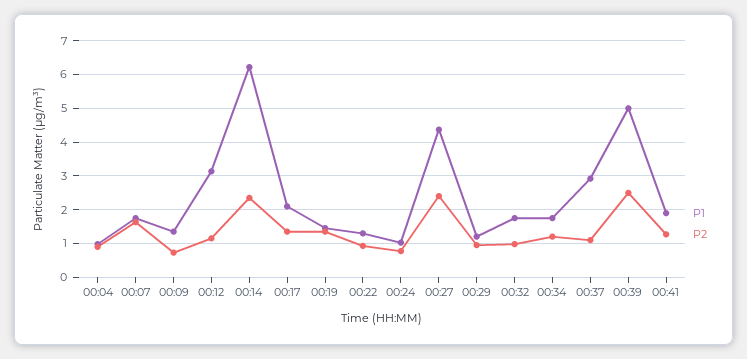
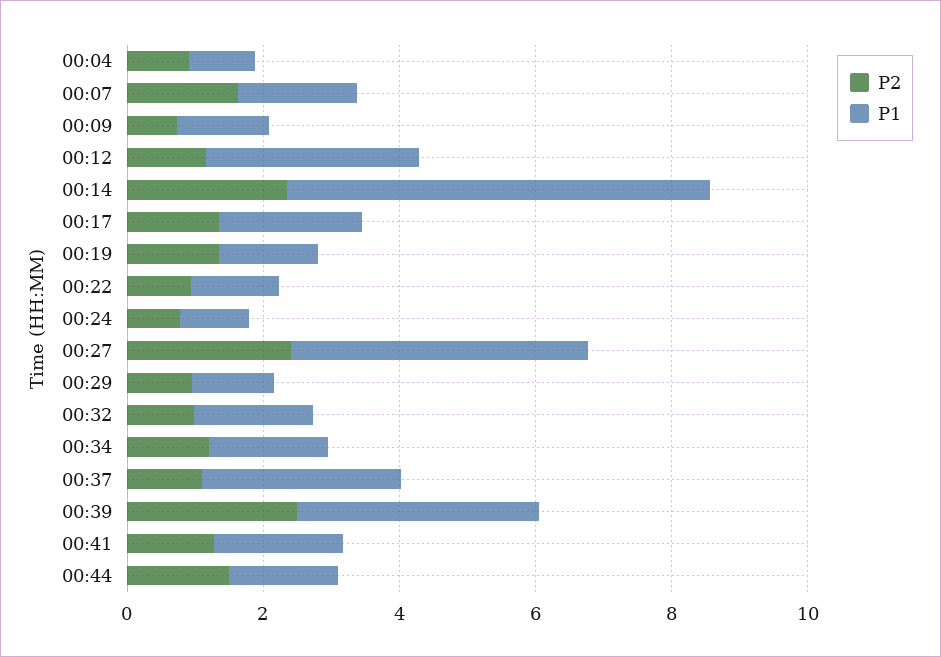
P1, 00:39: 5 -> 3.5
P2, 00:44: none -> 1.5
P1, 00:44: none -> 1.5

